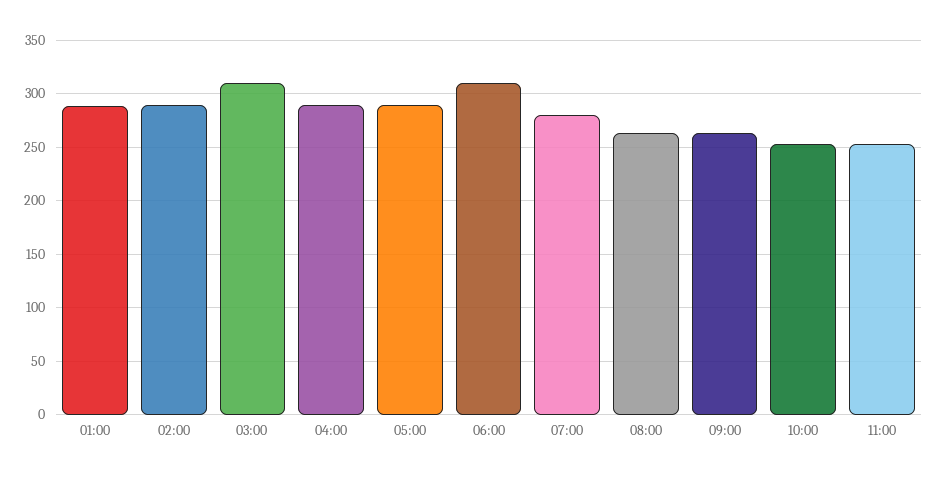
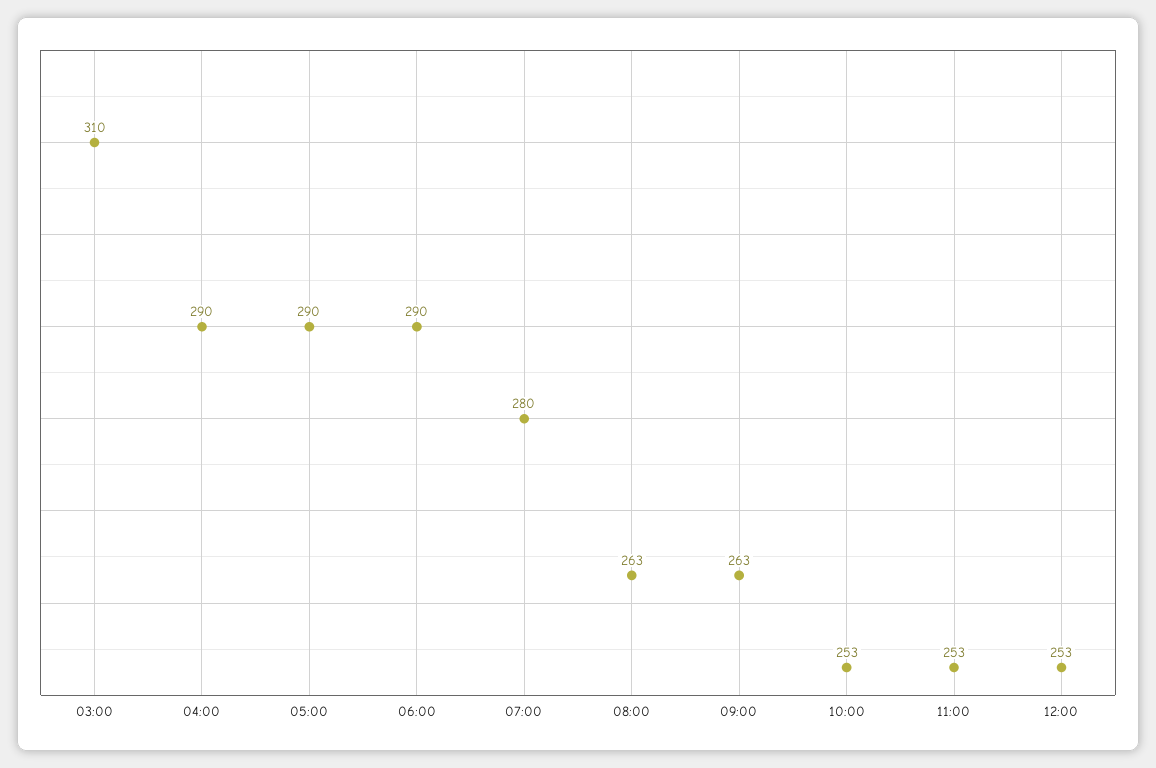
01:00: 290 -> none
02:00: 290 -> none
06:00: 310 -> 290
12:00: none -> 253

